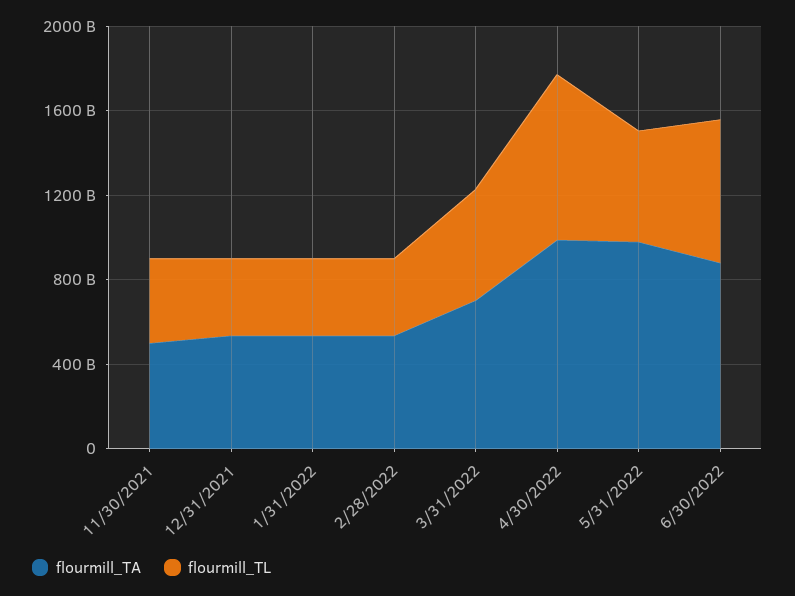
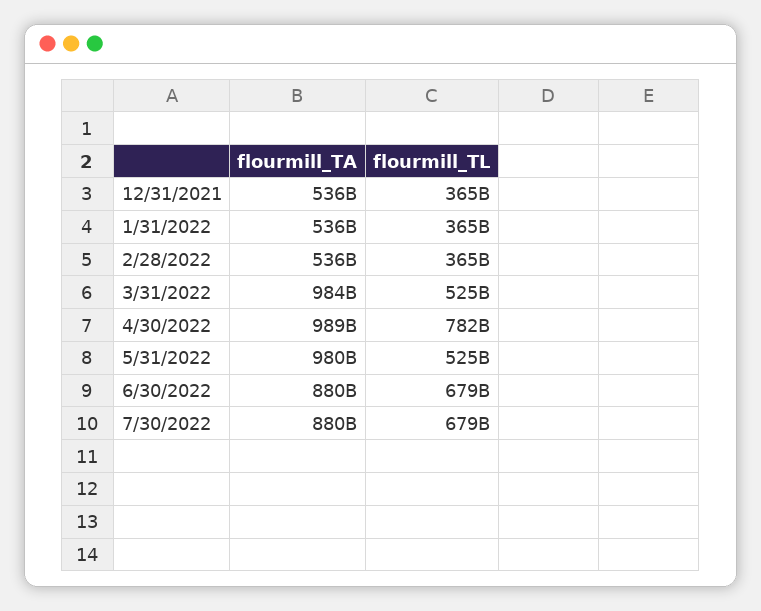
flourmill_TA, 11/30/2021: 500000000000 -> none
flourmill_TL, 11/30/2021: 400000000000 -> none
flourmill_TA, 3/31/2022: 700000000000 -> 984000000000
flourmill_TA, 7/30/2022: none -> 880000000000
flourmill_TL, 7/30/2022: none -> 679000000000

